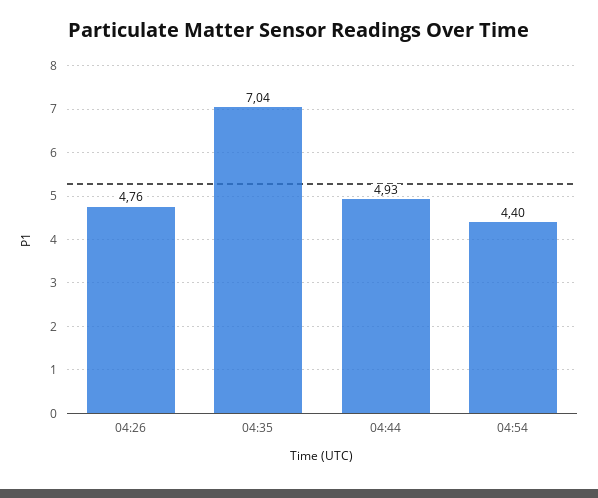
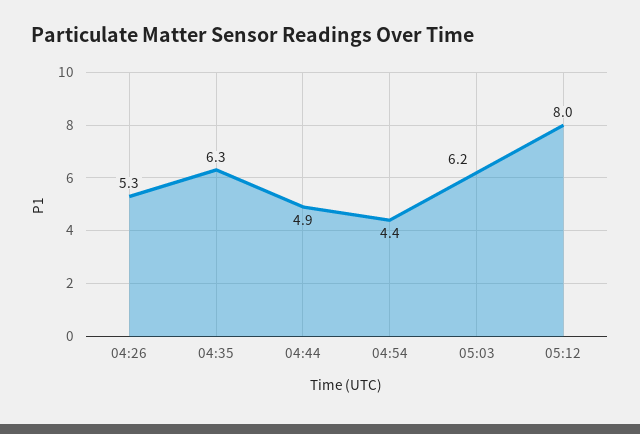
04:26: 4.76 -> 5.3
04:35: 7.04 -> 6.3
05:03: none -> 6.2
05:12: none -> 8

